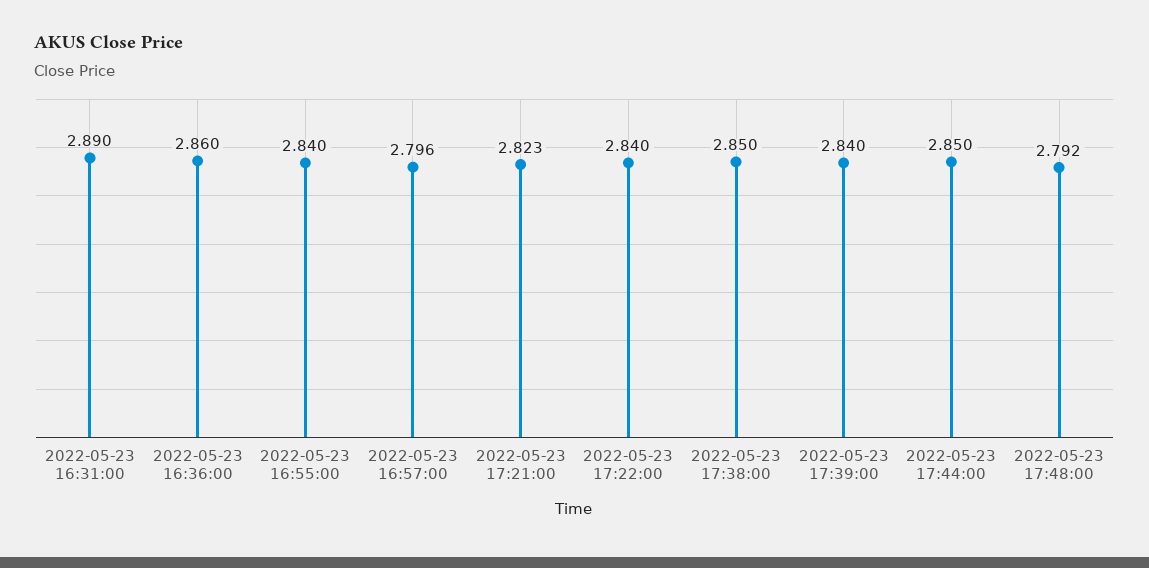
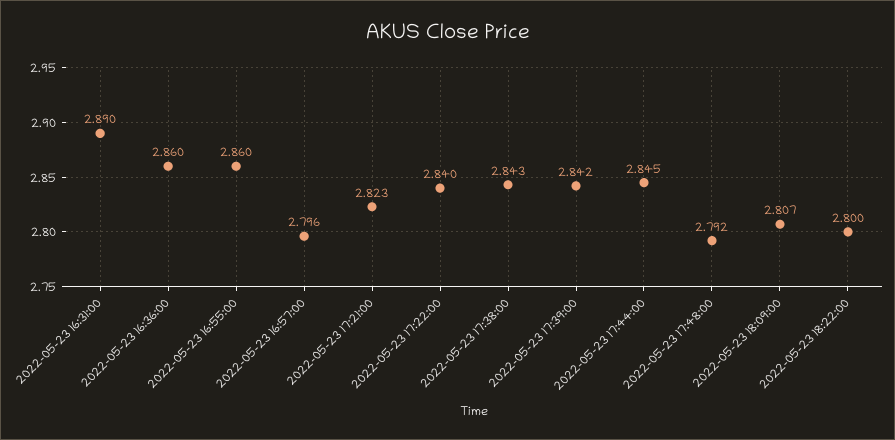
2022-05-23 16:55:00: 2.84 -> 2.86
2022-05-23 17:38:00: 2.85 -> 2.843
2022-05-23 17:39:00: 2.84 -> 2.842
2022-05-23 17:44:00: 2.85 -> 2.845
2022-05-23 18:09:00: none -> 2.807
2022-05-23 18:22:00: none -> 2.8

